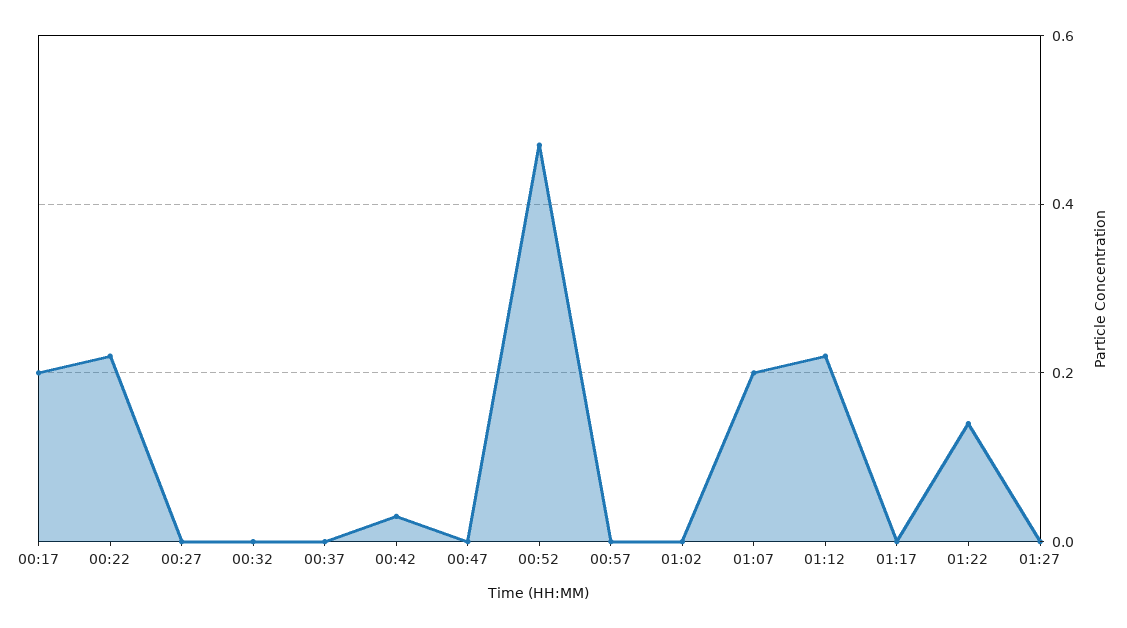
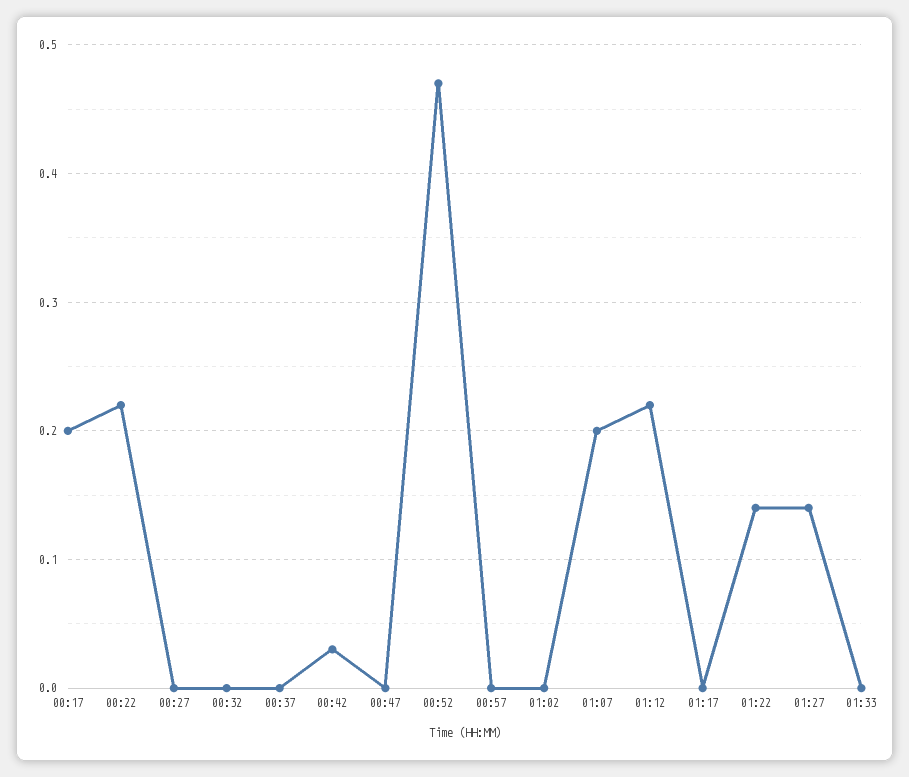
01:27: 0 -> 0.14
01:33: none -> 0

